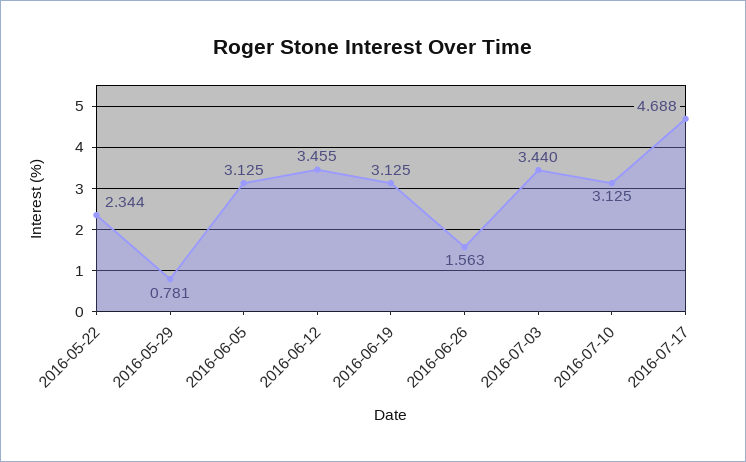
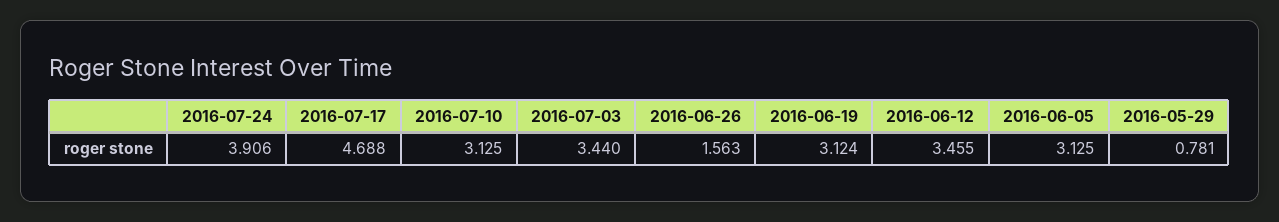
2016-05-22: 2.344 -> none
2016-06-19: 3.125 -> 3.124
2016-07-24: none -> 3.906

